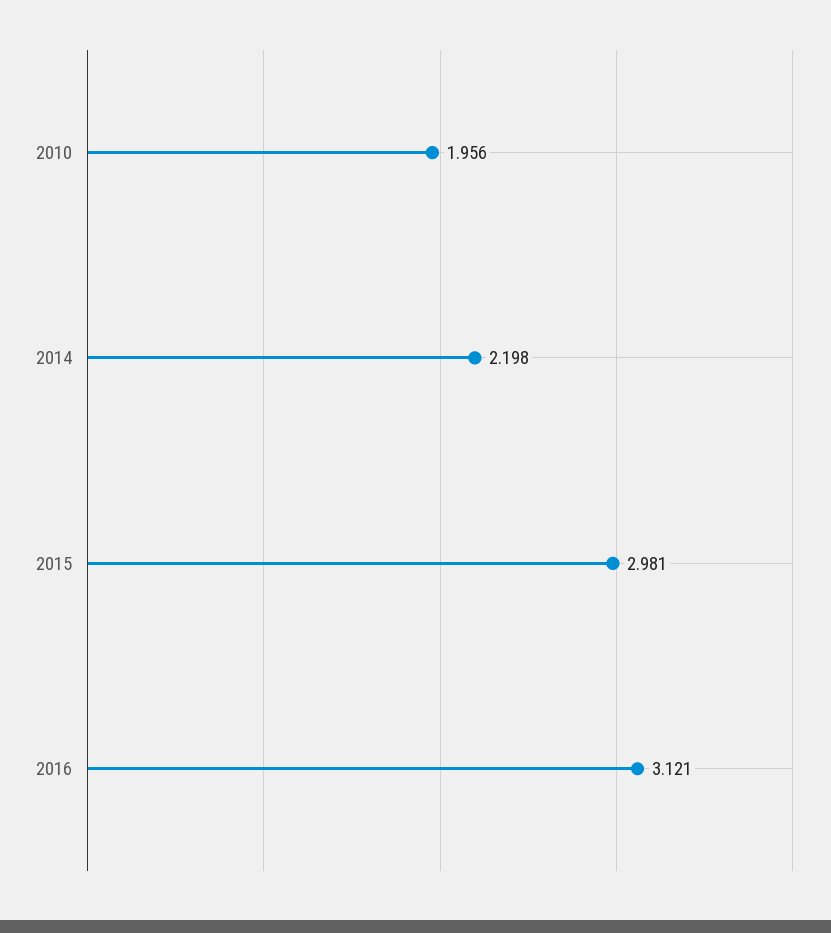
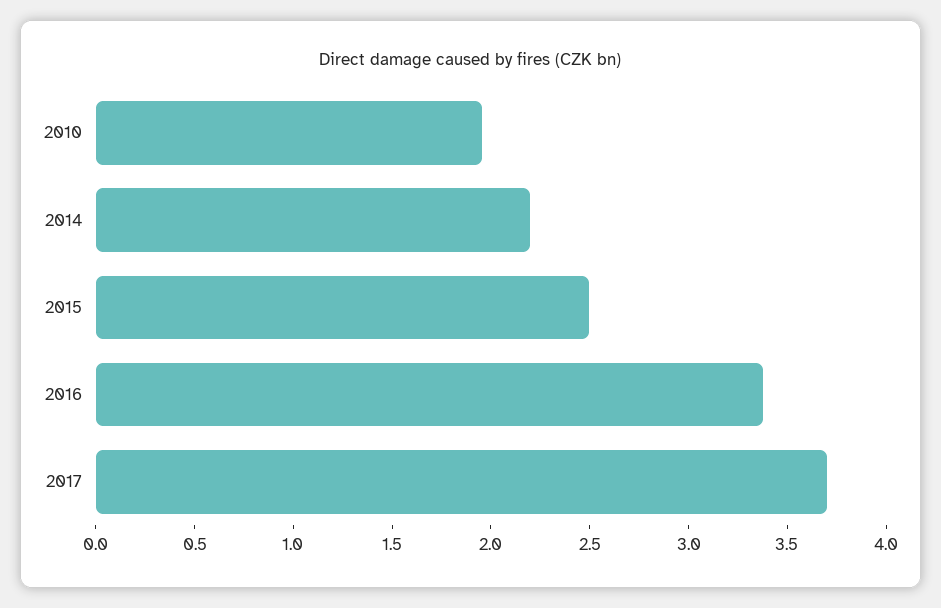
2015: 2.981 -> 2.5
2016: 3.121 -> 3.4
2017: none -> 3.7

